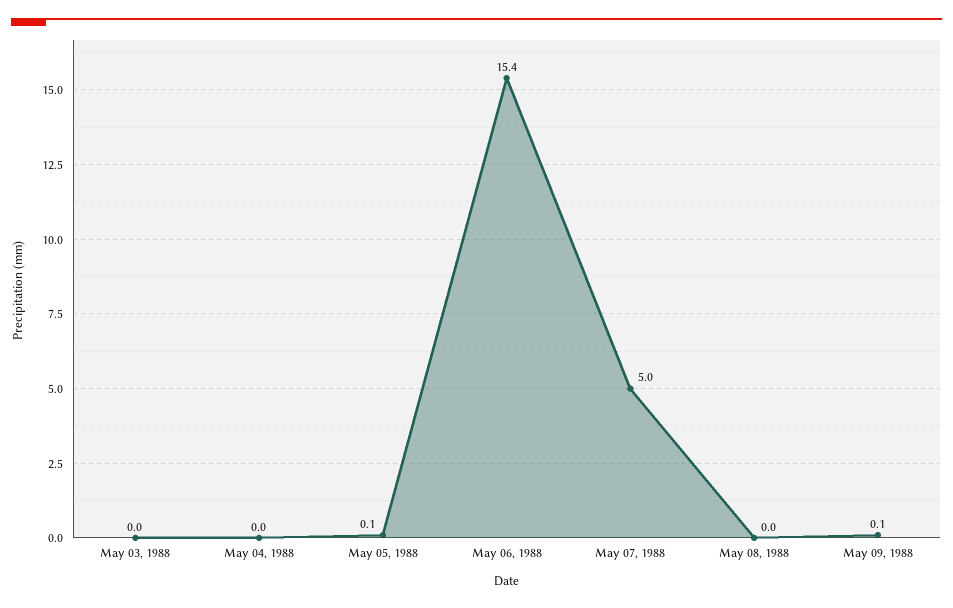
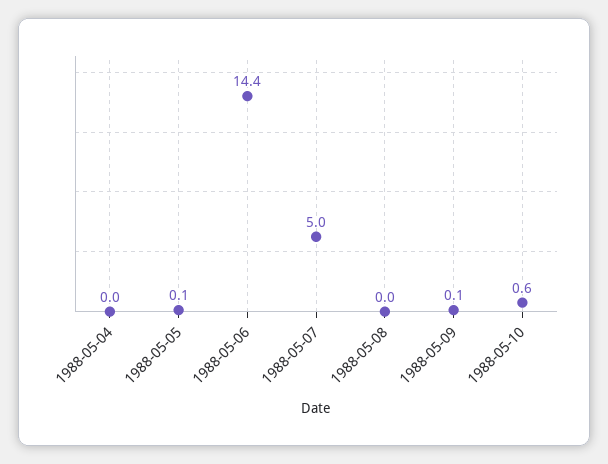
May 03, 1988: 0 -> none
May 06, 1988: 15.4 -> 14.4
1988-05-10: none -> 0.6

